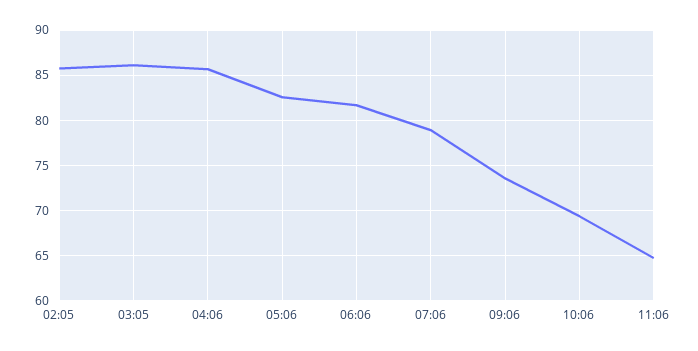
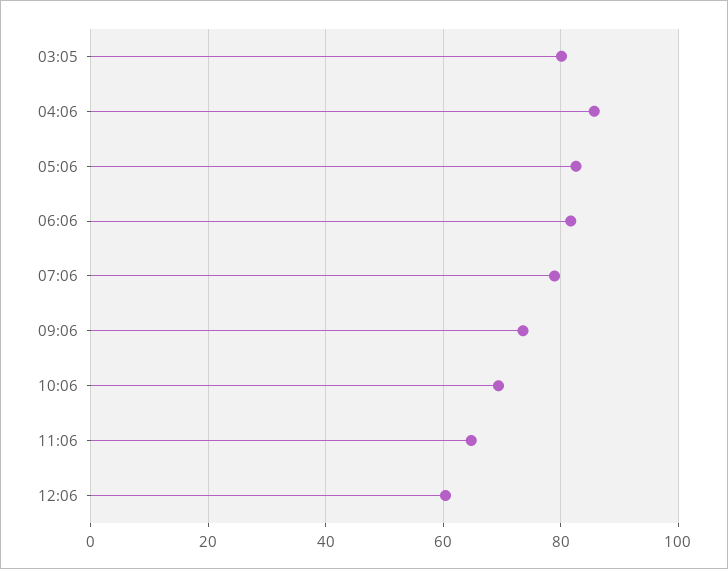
02:05: 86 -> none
03:05: 86 -> 80
12:06: none -> 60

